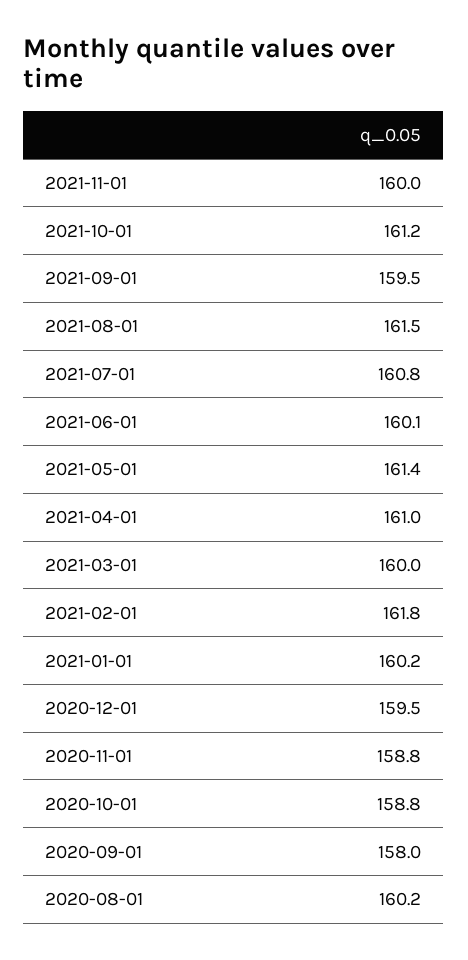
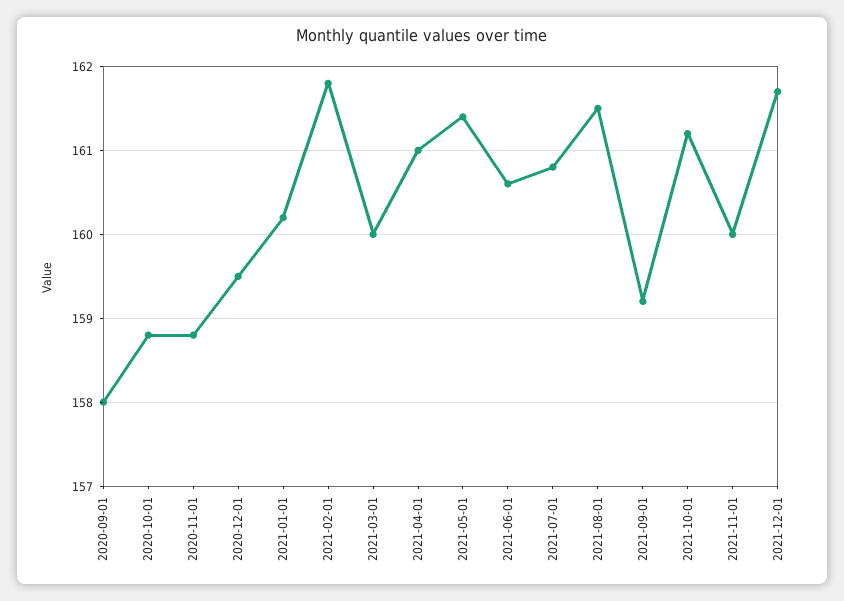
2021-09-01: 159.5 -> 159.2
2021-06-01: 160.1 -> 160.6
2020-08-01: 160.2 -> none
2021-12-01: none -> 161.7

